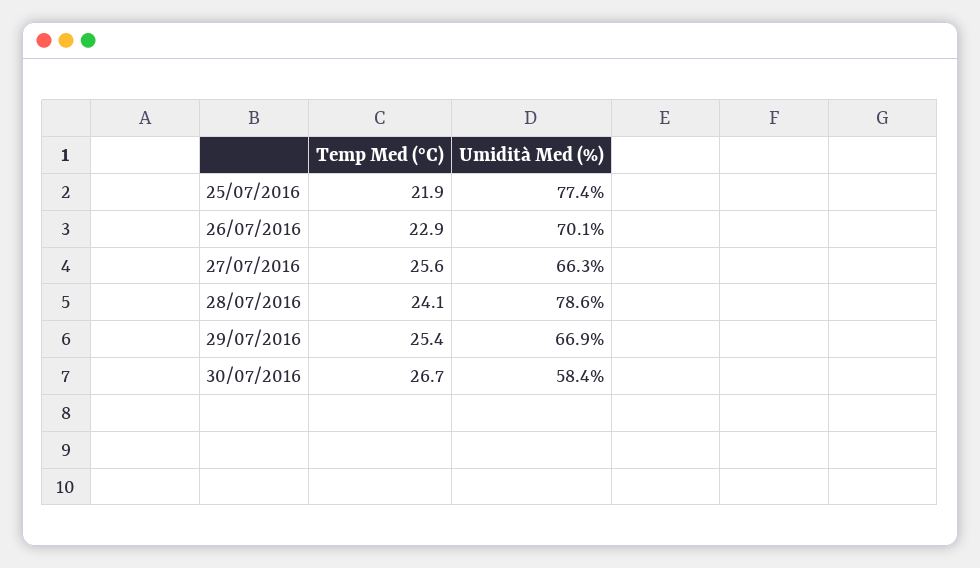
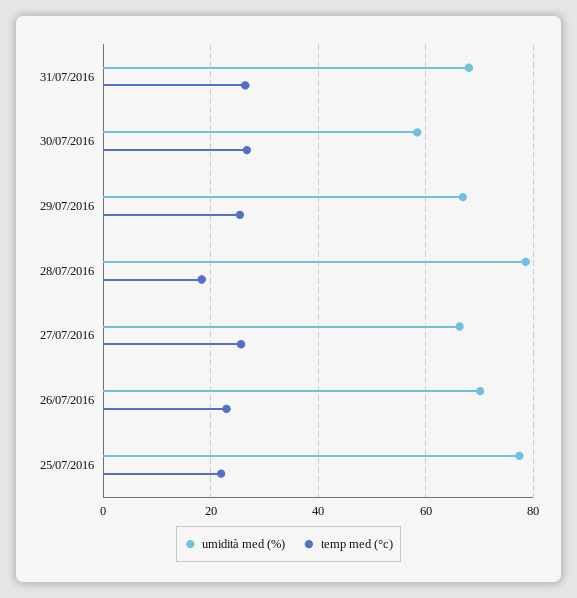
Temp Med (°C), 28/07/2016: 24.1 -> 18
Umidità Med (%), 31/07/2016: none -> 68
Temp Med (°C), 31/07/2016: none -> 26

